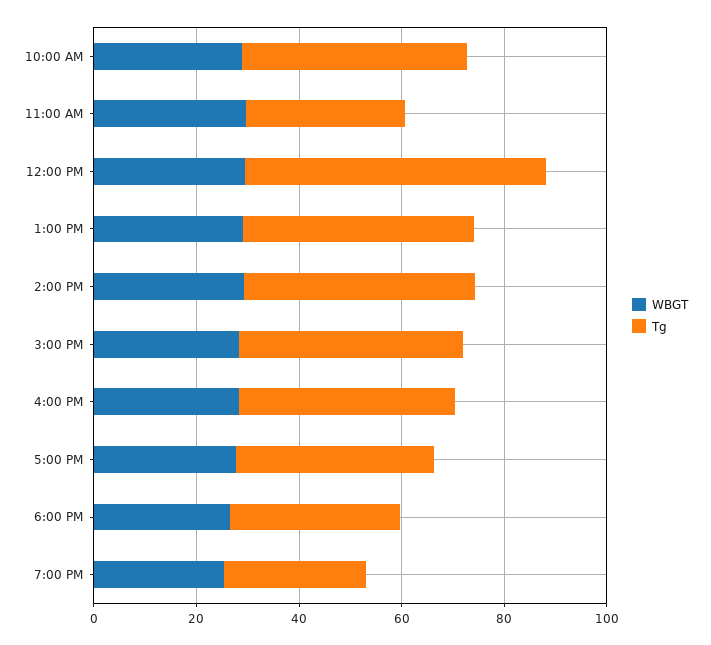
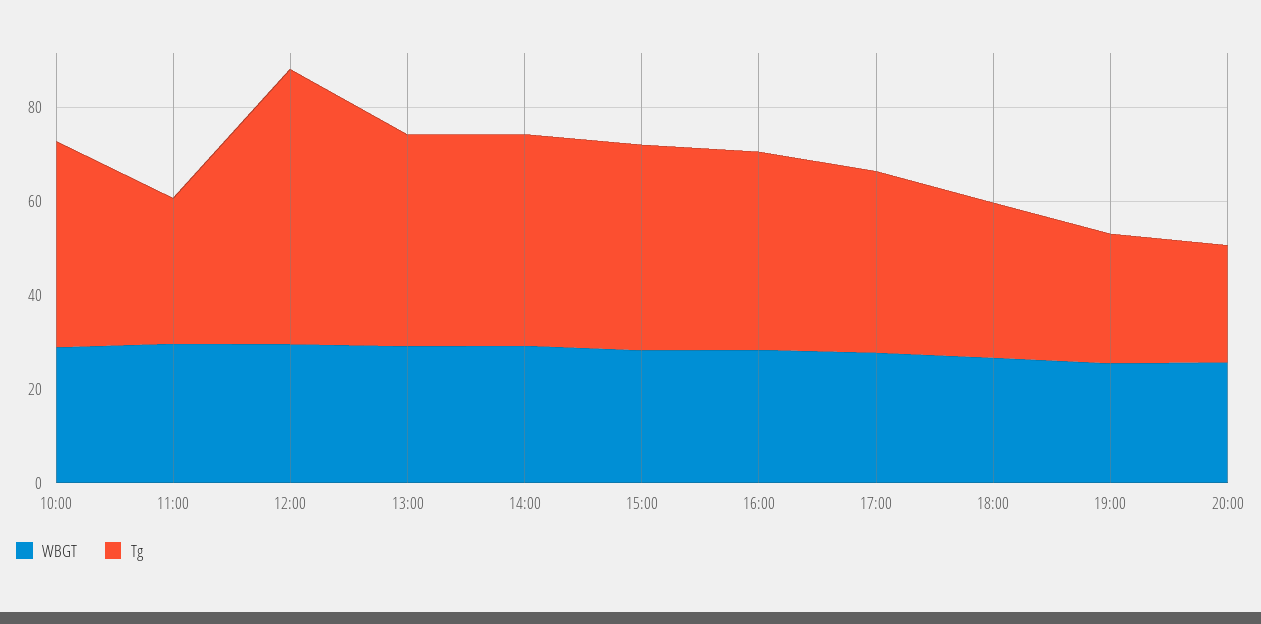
WBGT, 20:00: none -> 25
Tg, 20:00: none -> 25

